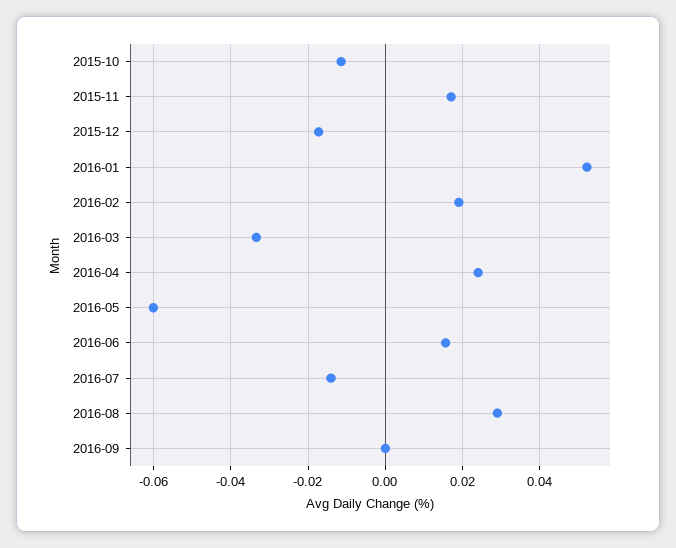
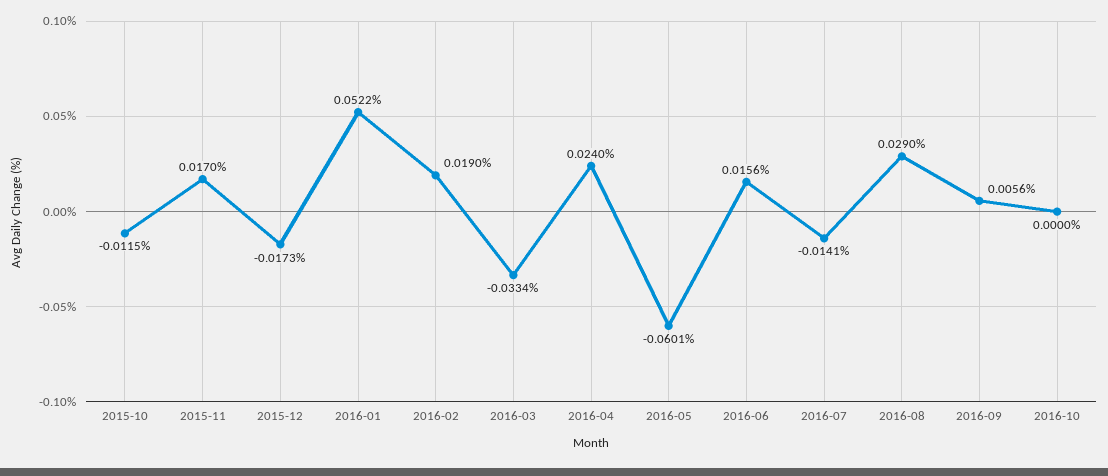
2016-09: 0 -> 0.0056
2016-10: none -> 0

